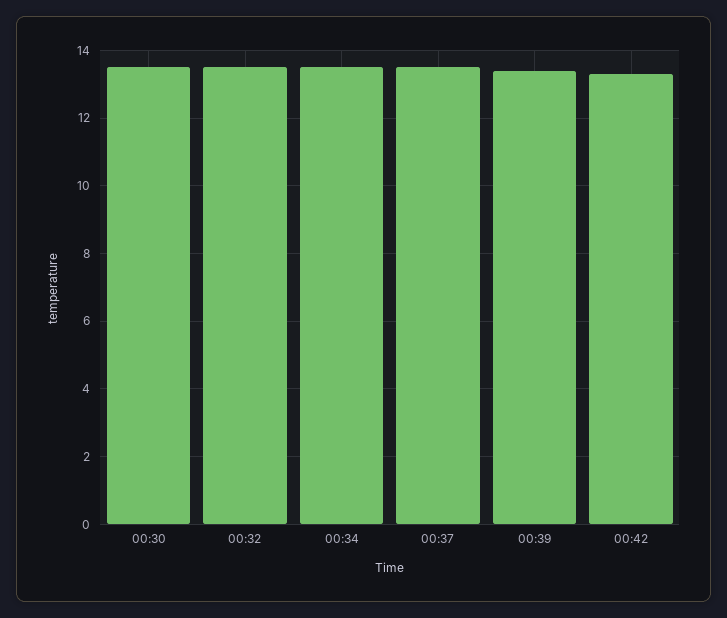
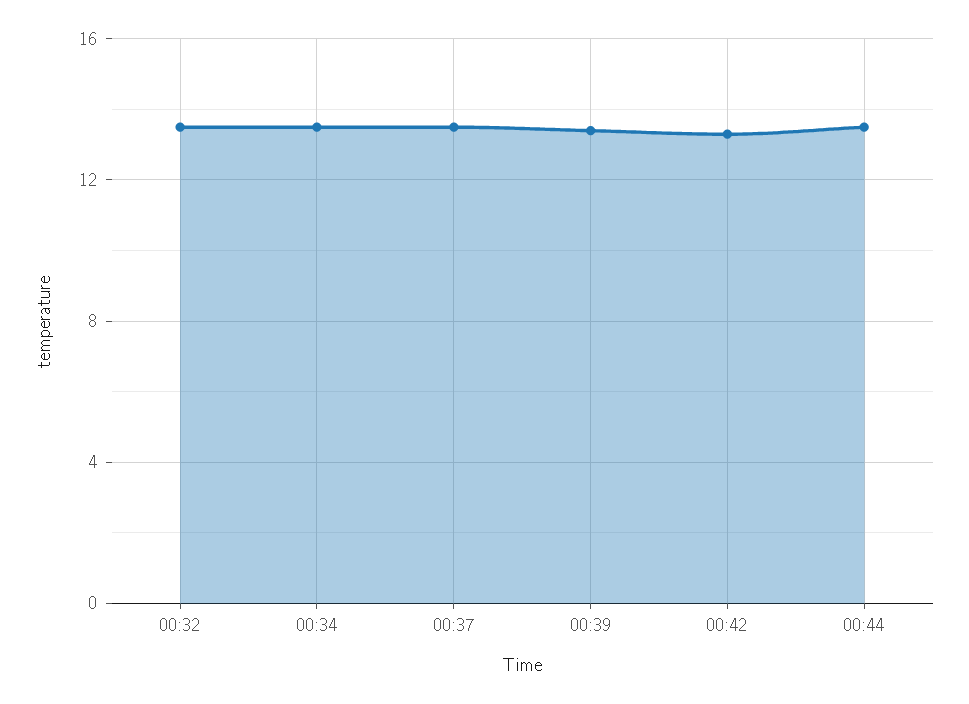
00:30: 13.5 -> none
00:44: none -> 13.5

